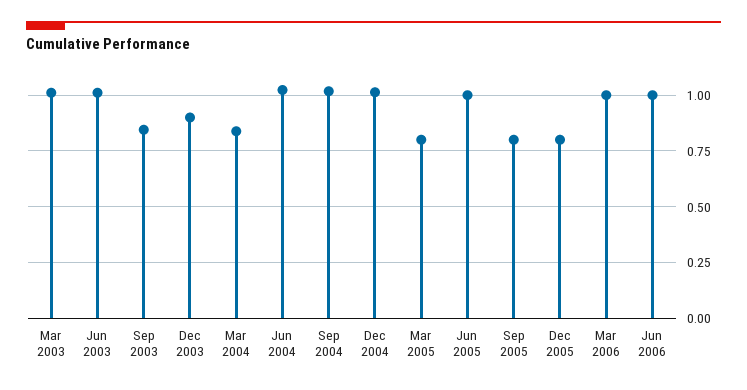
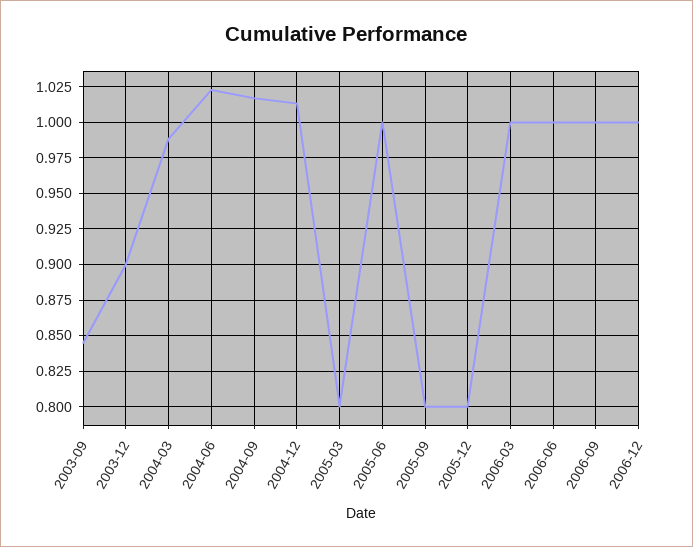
Mar 2003: 1 -> none
Jun 2003: 1 -> none
Mar 2004: 0.85 -> 0.99
2006-09: none -> 1
2006-12: none -> 1

